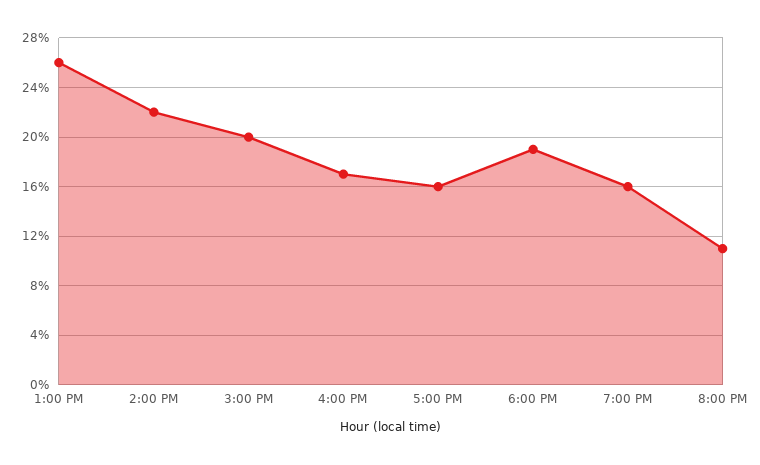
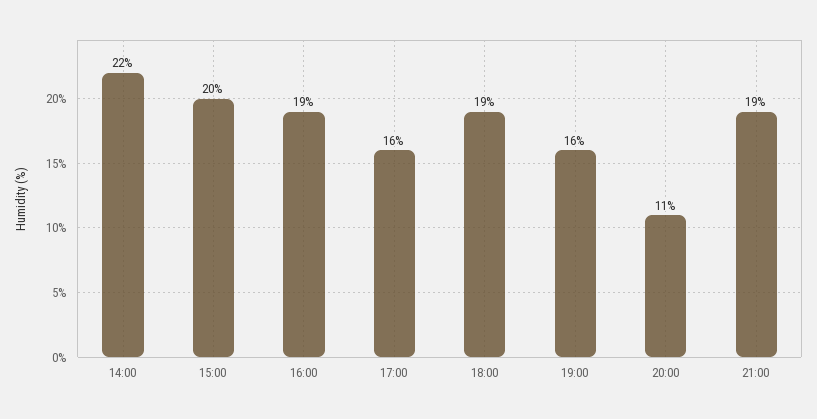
1:00 PM: 26 -> none
4:00 PM: 17 -> 19
21:00: none -> 19

